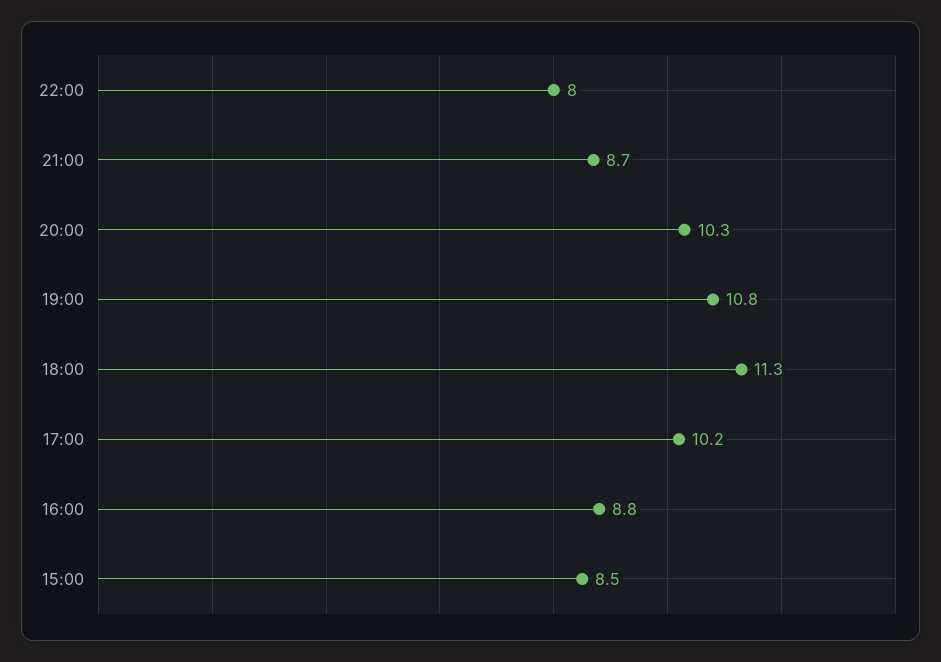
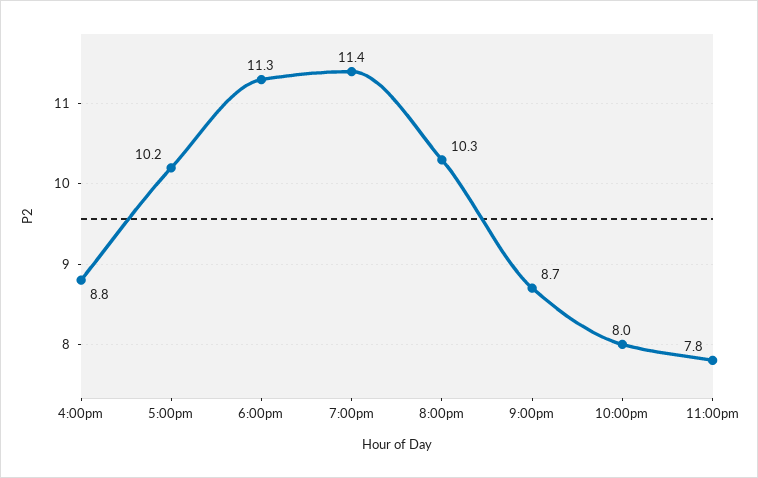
19:00: 10.8 -> 11.4
15:00: 8.5 -> none
11:00pm: none -> 7.8

